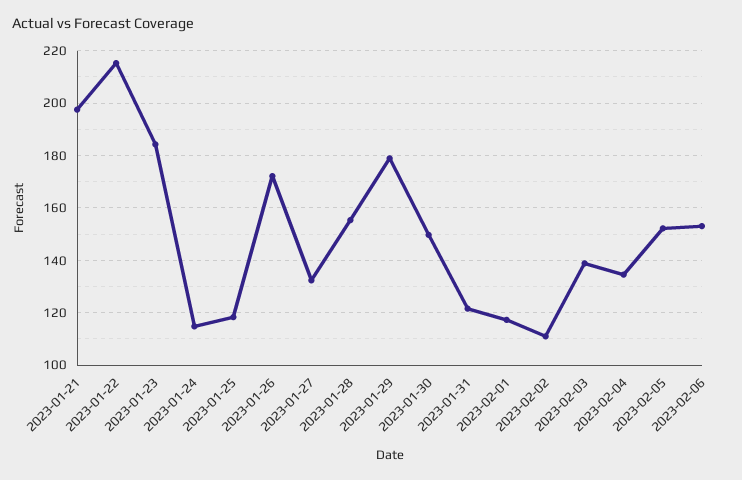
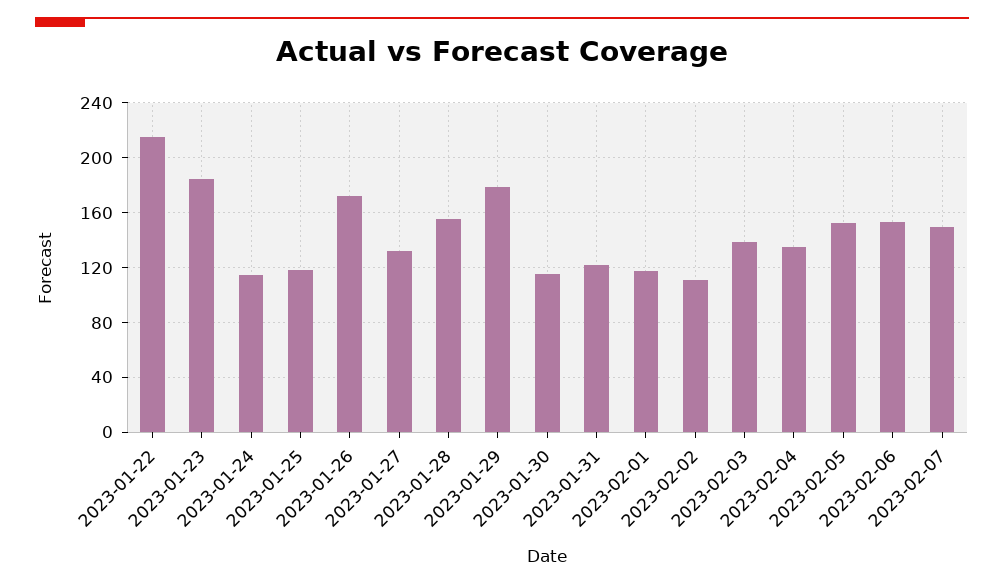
2023-01-21: 197.5 -> none
2023-01-30: 150 -> 115
2023-02-07: none -> 150

